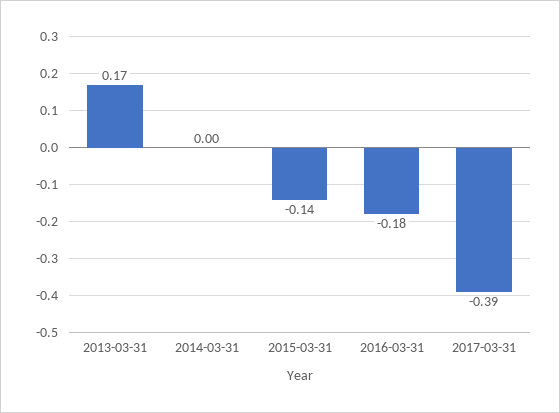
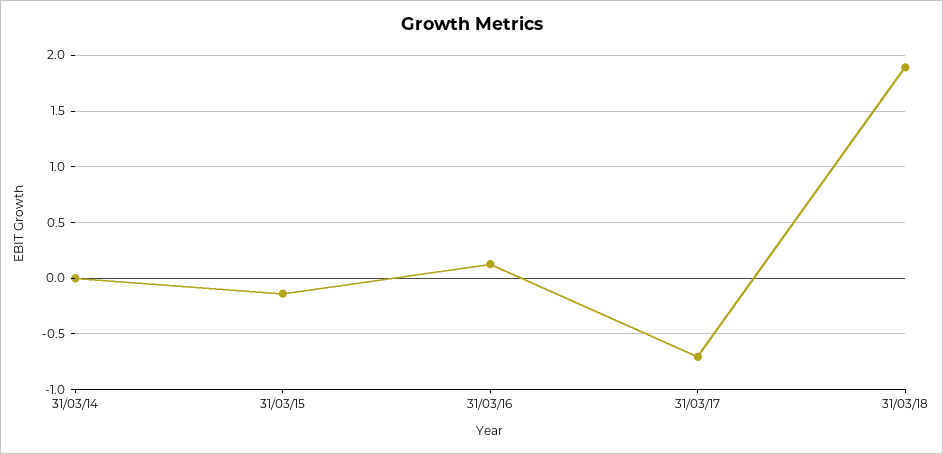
2013-03-31: 0.17 -> none
2016-03-31: -0.18 -> 0.1
2017-03-31: -0.39 -> -0.7
31/03/18: none -> 1.9

